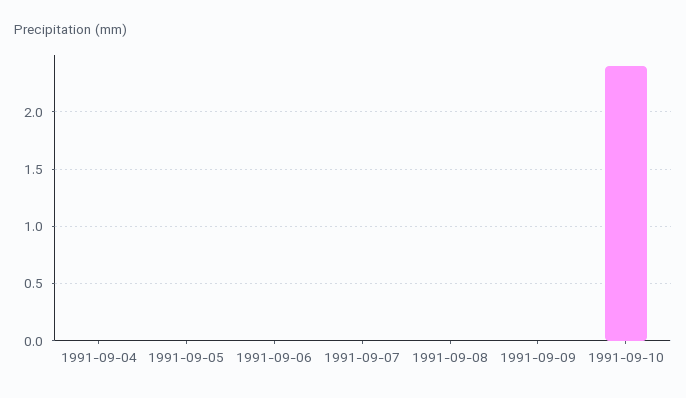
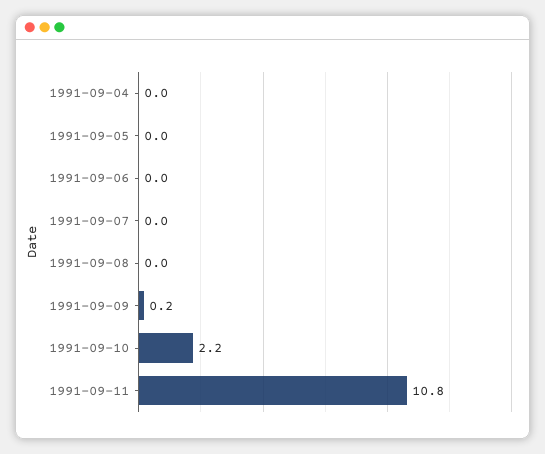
1991-09-09: 0 -> 0.2
1991-09-10: 2.4 -> 2.2
1991-09-11: none -> 10.8

